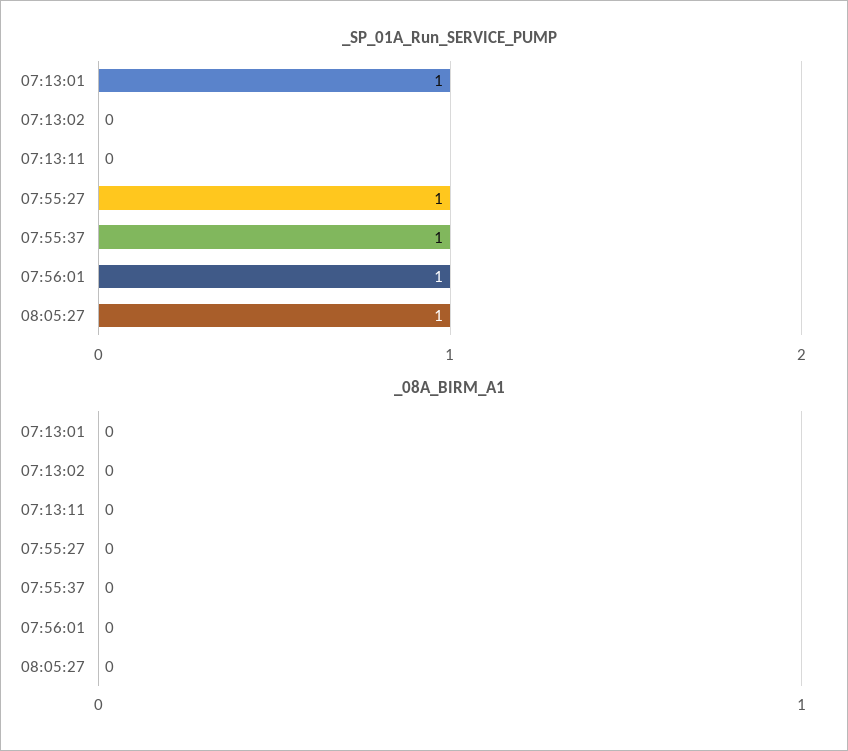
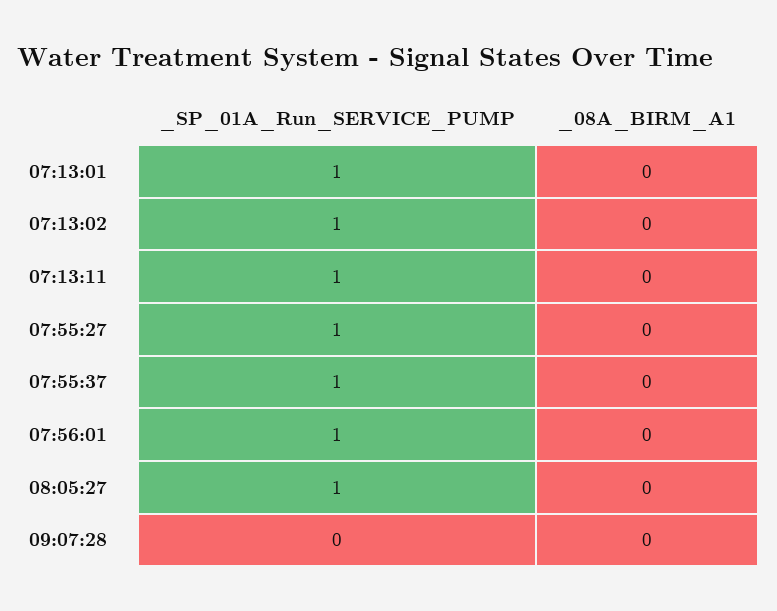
_SP_01A_Run_SERVICE_PUMP, 07:13:02: 0 -> 1
_SP_01A_Run_SERVICE_PUMP, 07:13:11: 0 -> 1
_SP_01A_Run_SERVICE_PUMP, 09:07:28: none -> 0
_08A_BIRM_A1, 09:07:28: none -> 0

